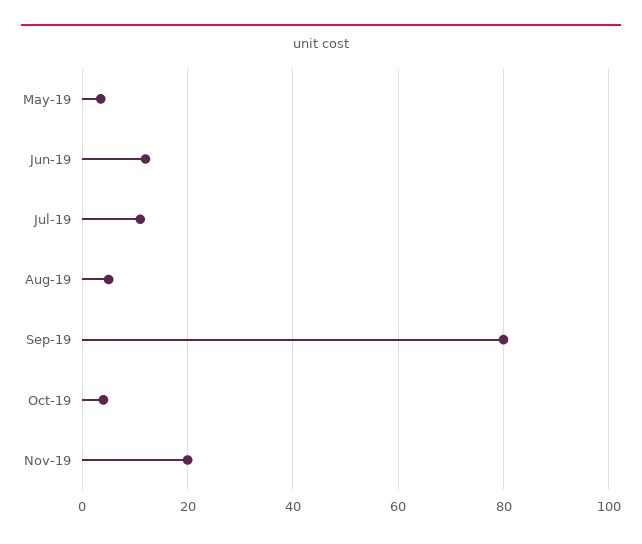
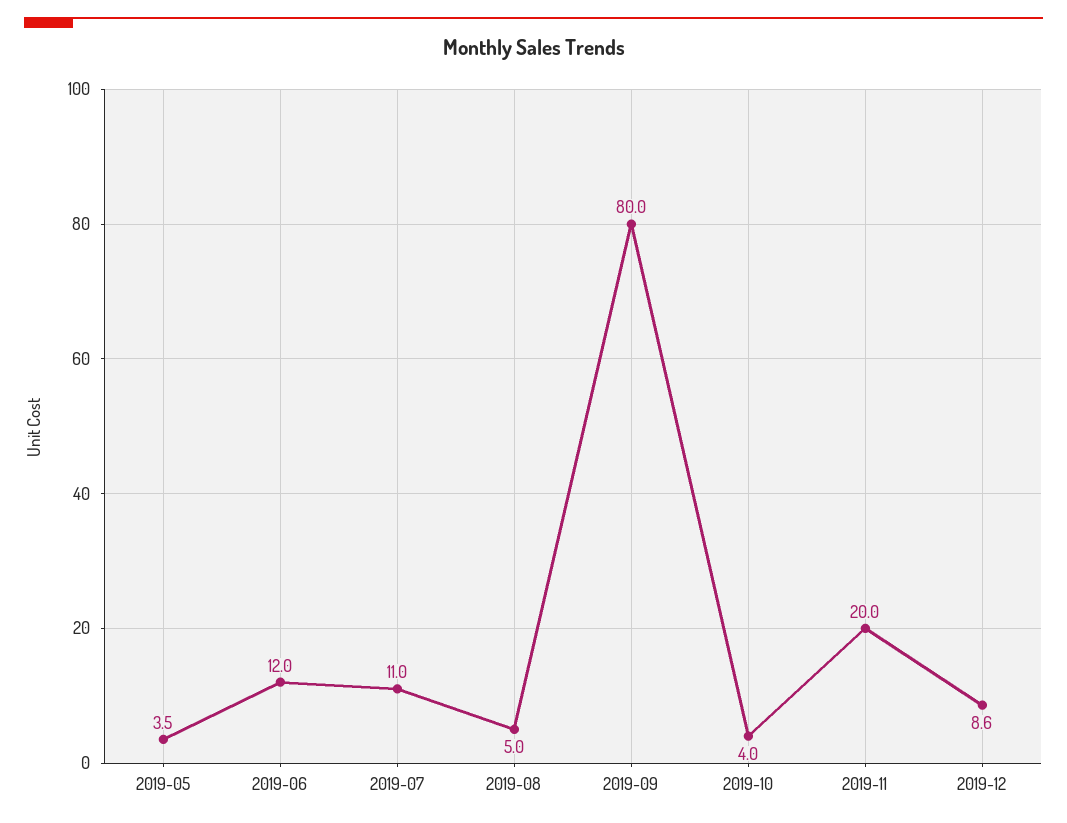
2019-12: none -> 8.6

